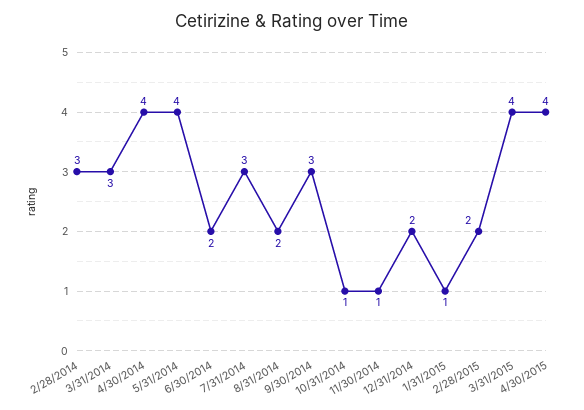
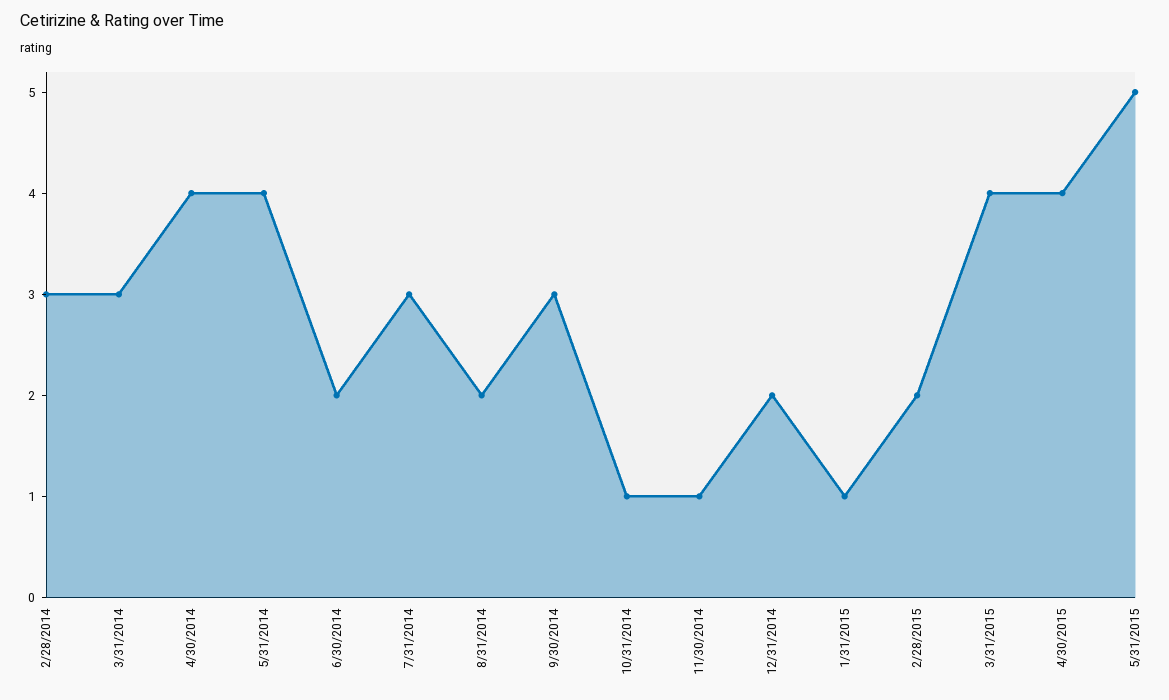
5/31/2015: none -> 5

